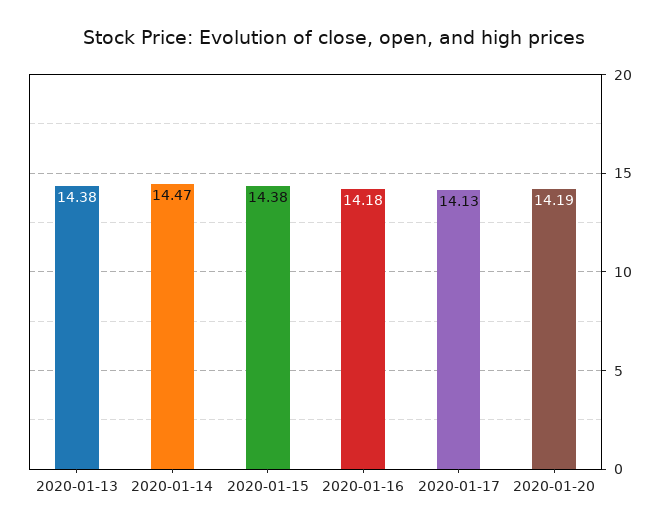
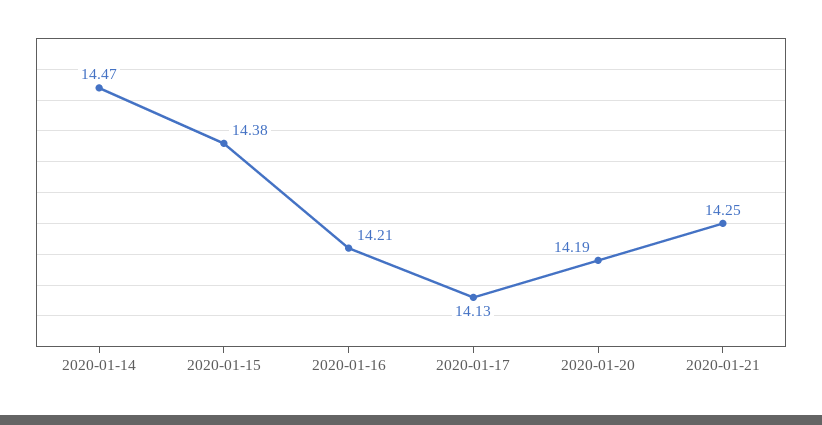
2020-01-13: 14.38 -> none
2020-01-16: 14.18 -> 14.21
2020-01-21: none -> 14.25

